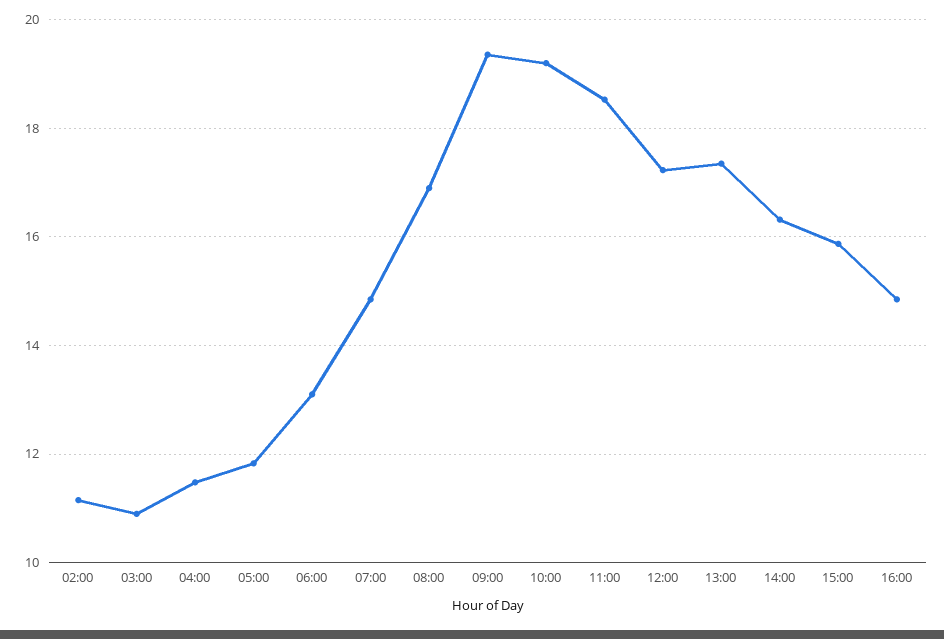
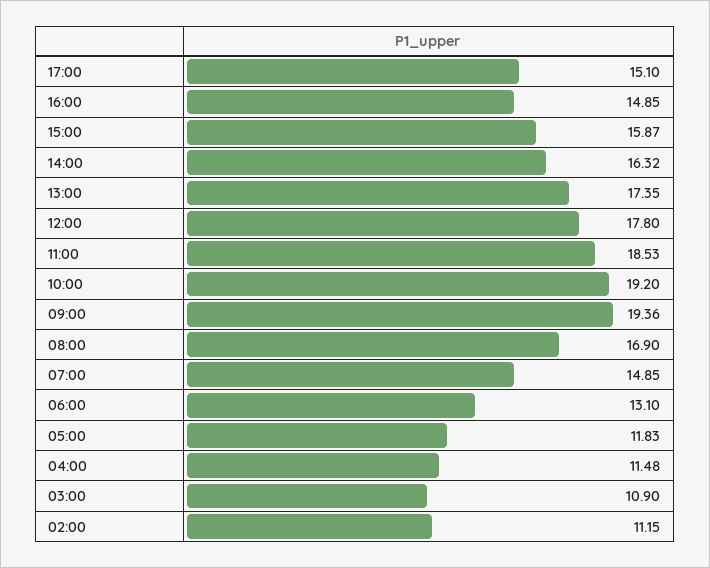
12:00: 17.2 -> 17.8
17:00: none -> 15.1

